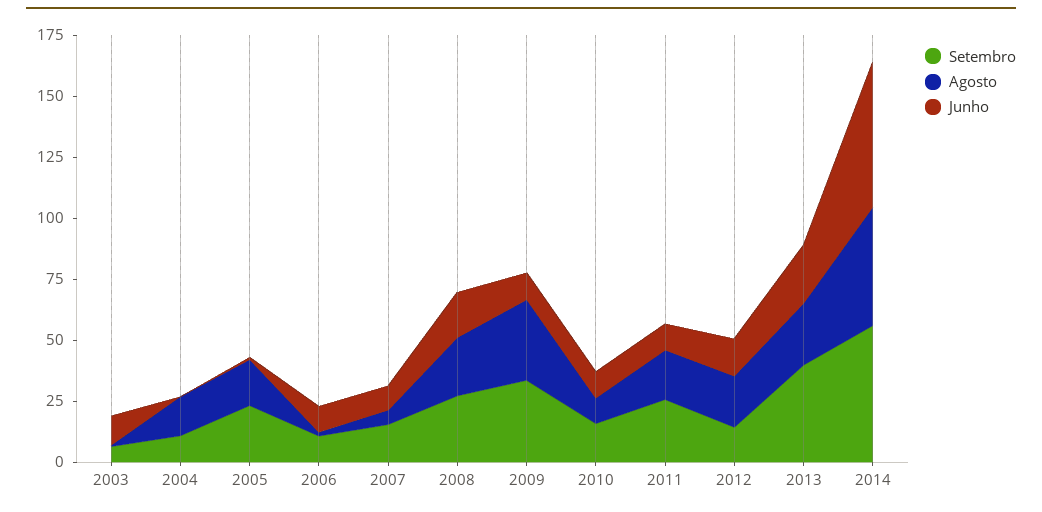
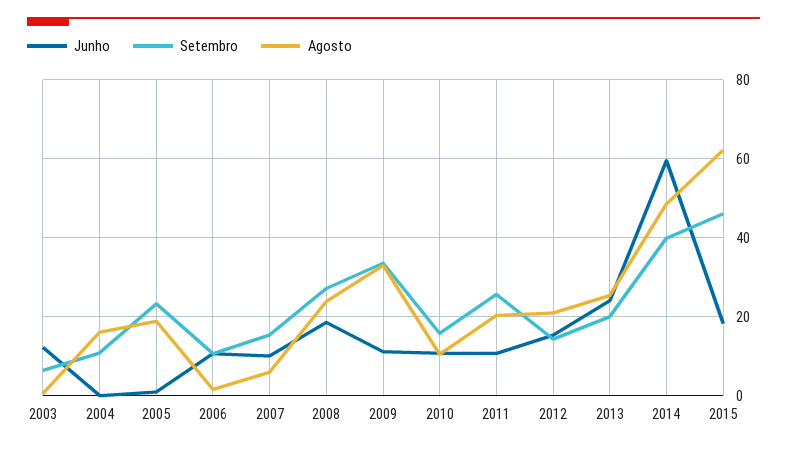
Setembro, 2013: 40 -> 20
Setembro, 2014: 55 -> 40
Junho, 2015: none -> 18
Setembro, 2015: none -> 46
Agosto, 2015: none -> 62

